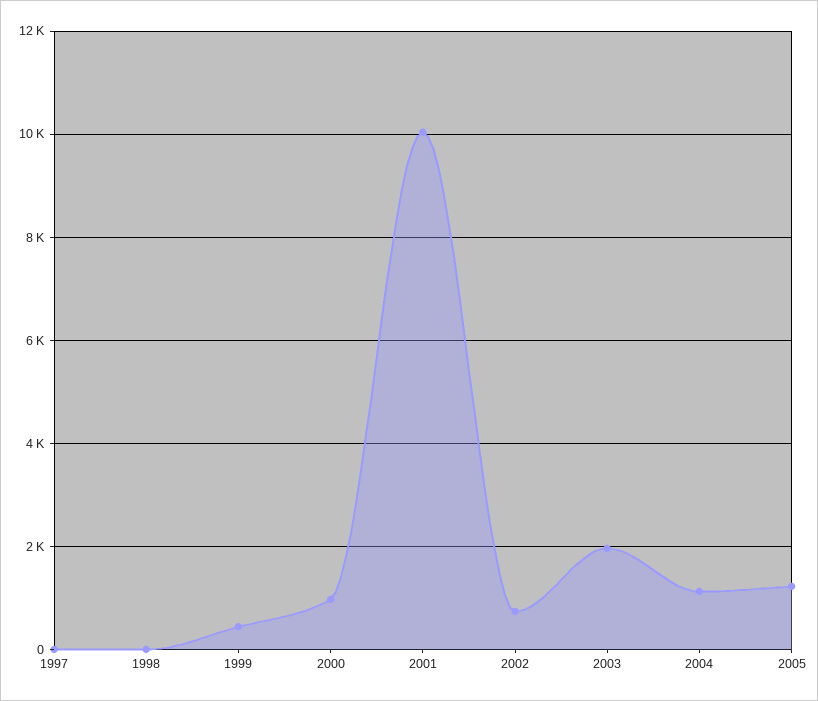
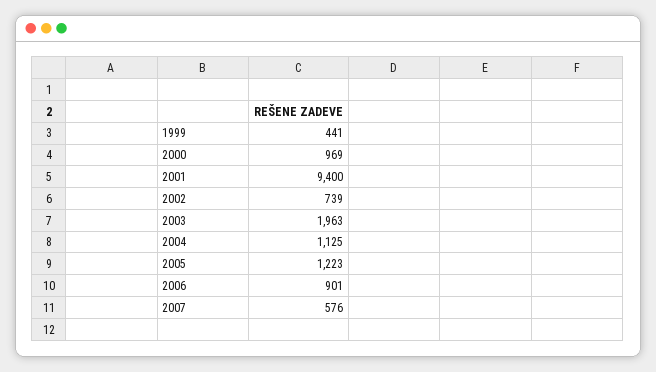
1997: 0 -> none
1998: 0 -> none
2001: 10000 -> 9400
2006: none -> 901
2007: none -> 576

